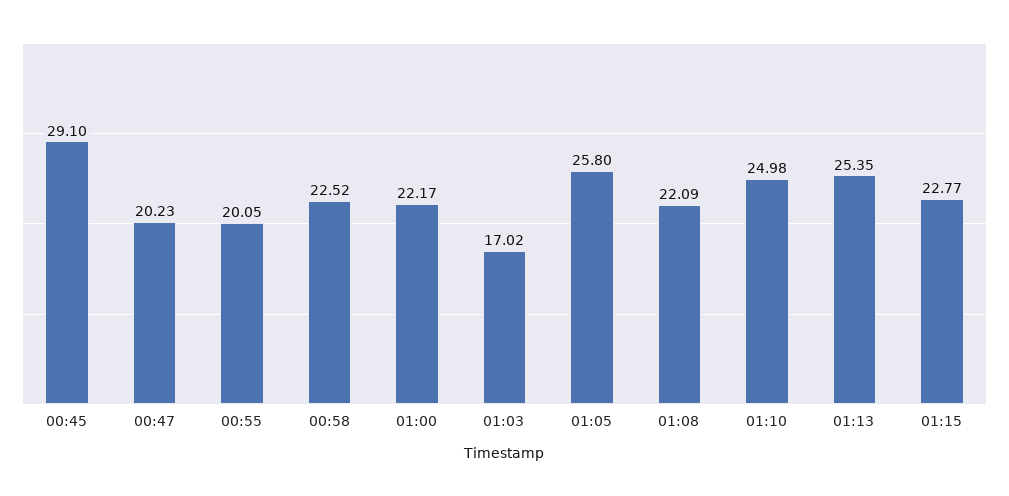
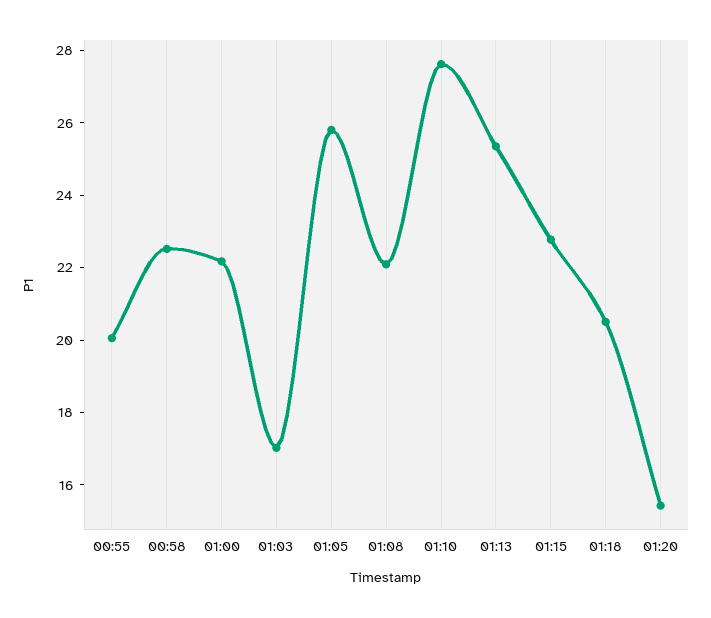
00:45: 29.1 -> none
00:47: 20.23 -> none
01:10: 24.98 -> 27.5
01:18: none -> 20.5
01:20: none -> 15.5

